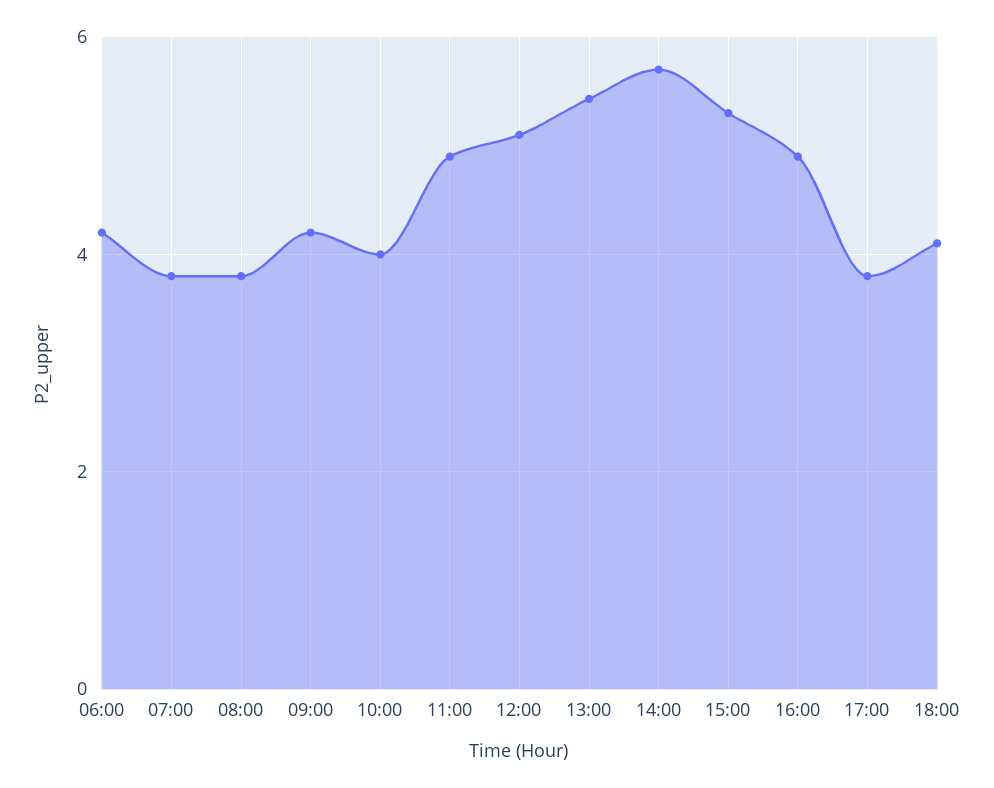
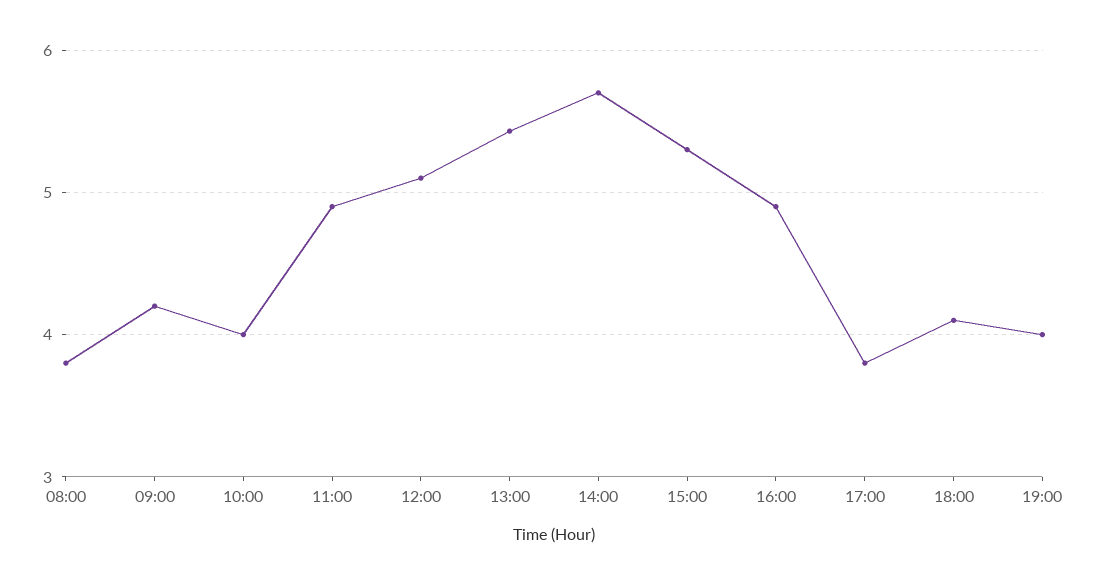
06:00: 4.2 -> none
07:00: 3.8 -> none
19:00: none -> 4

